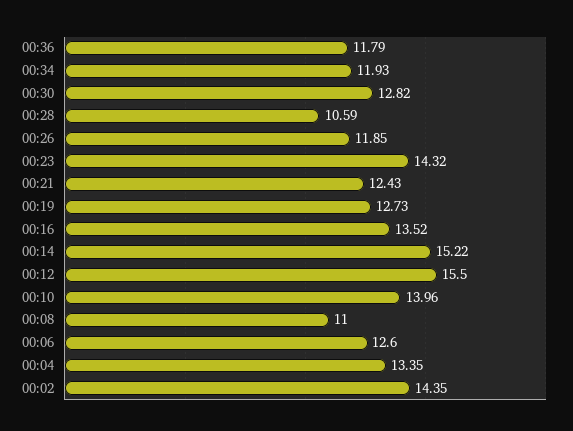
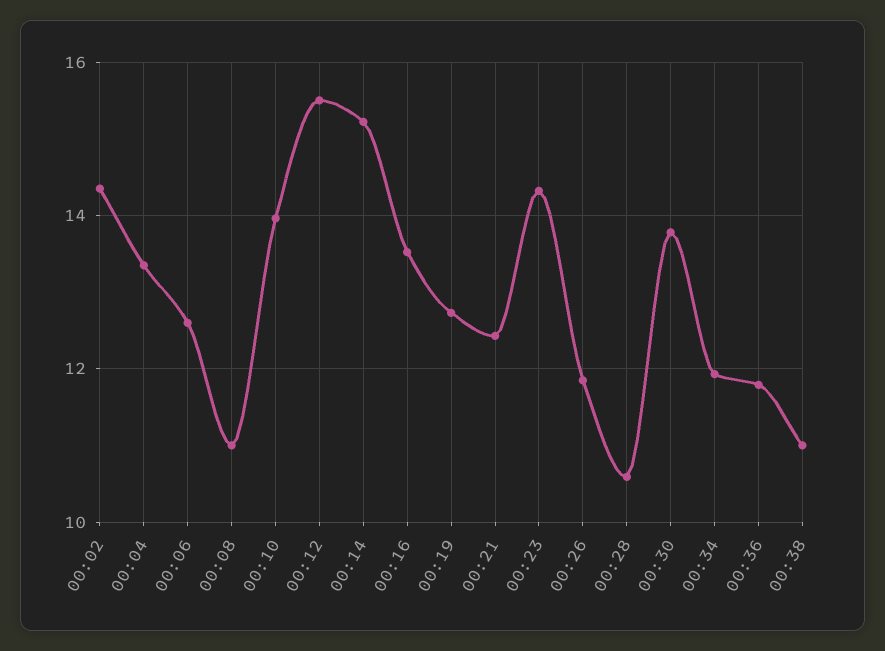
00:30: 12.82 -> 13.8
00:38: none -> 11

